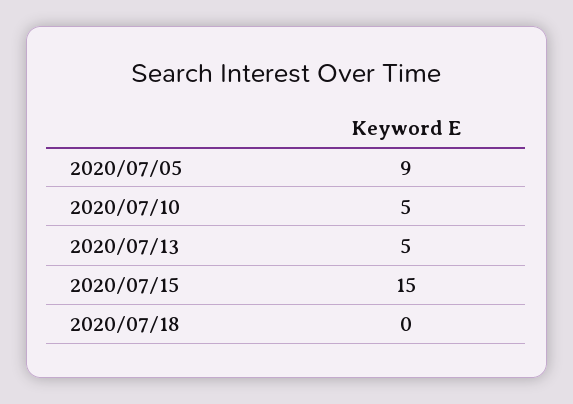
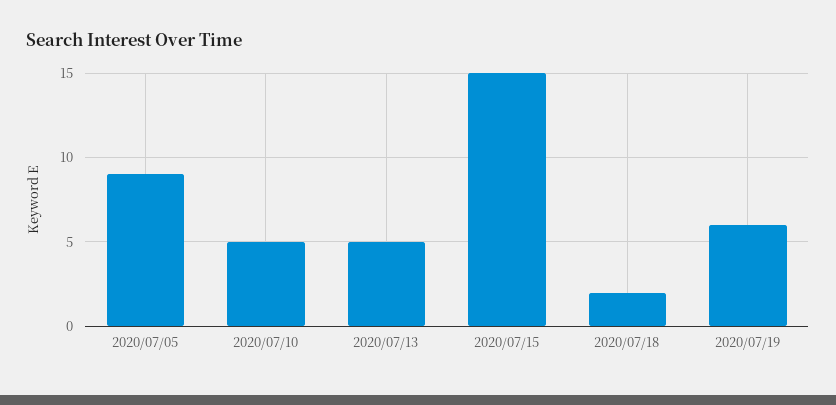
2020/07/18: 0 -> 2
2020/07/19: none -> 6

